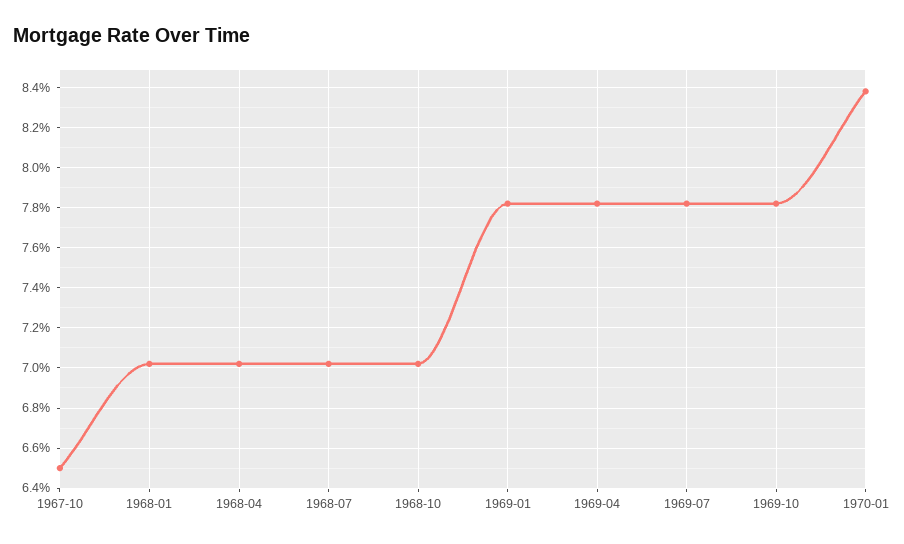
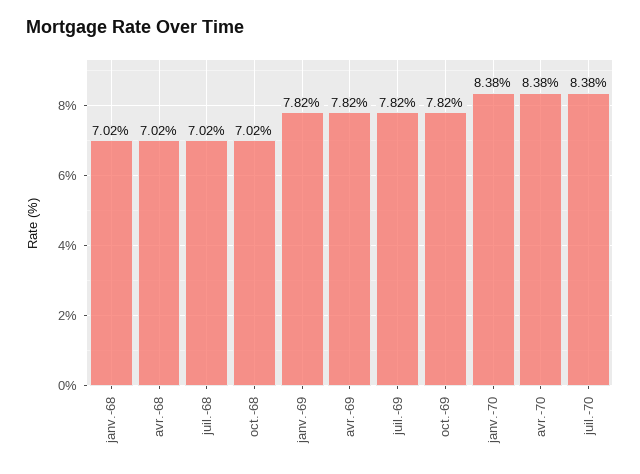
1967-10: 6.5 -> none
avr.-70: none -> 8.38
juil.-70: none -> 8.38

